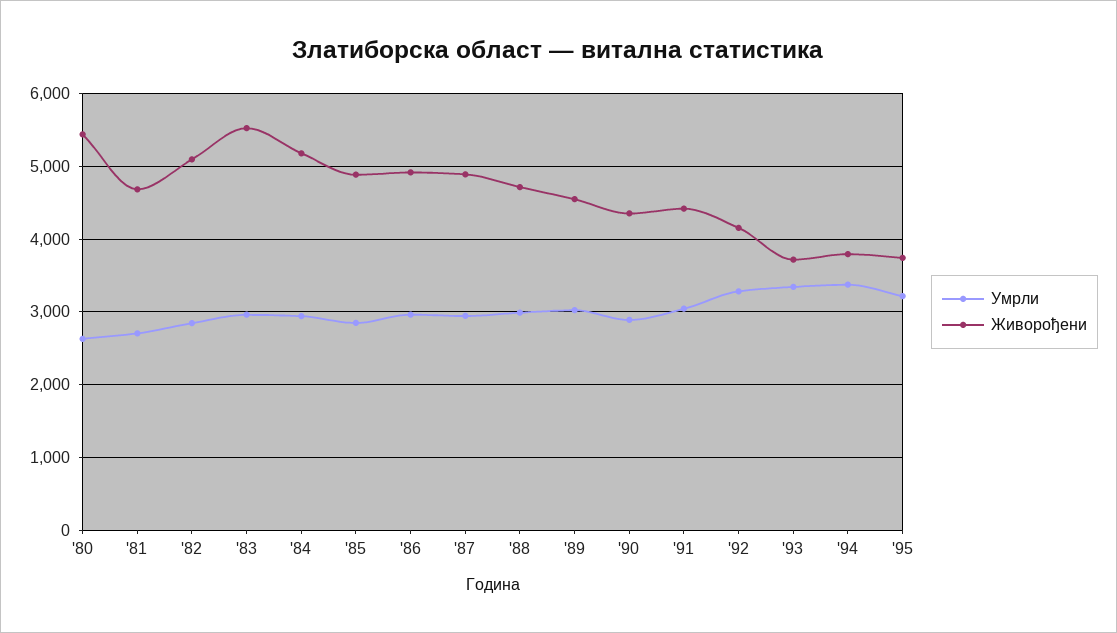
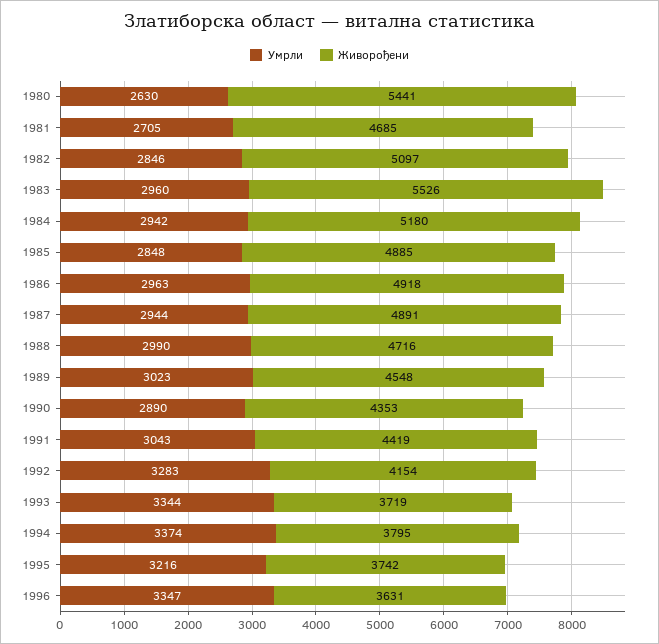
Умрли, 1996: none -> 3347
Живорођени, 1996: none -> 3631

